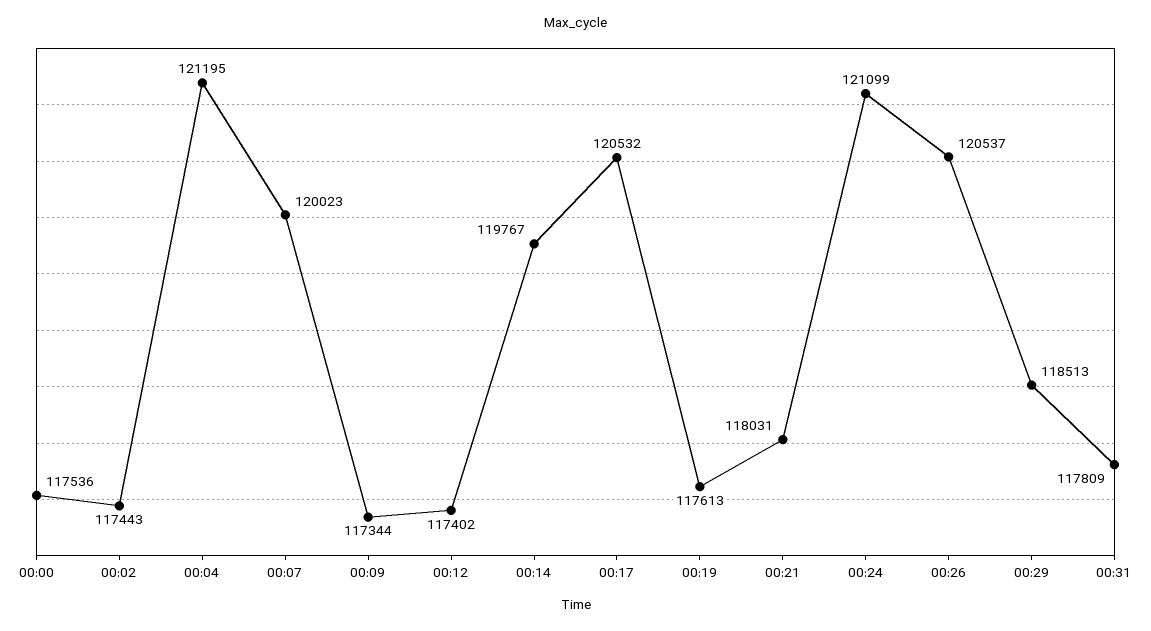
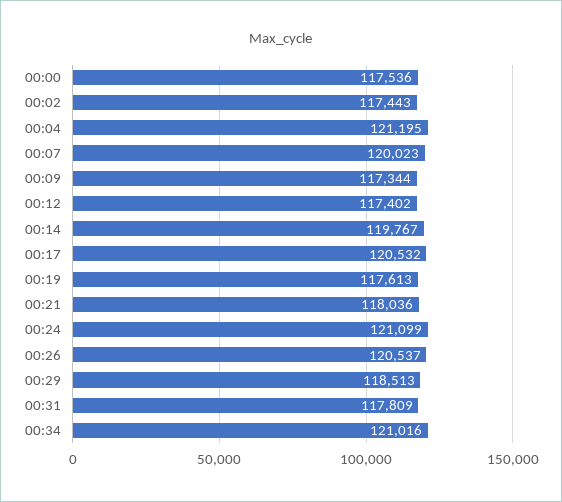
00:21: 118031 -> 118036
00:34: none -> 121016

